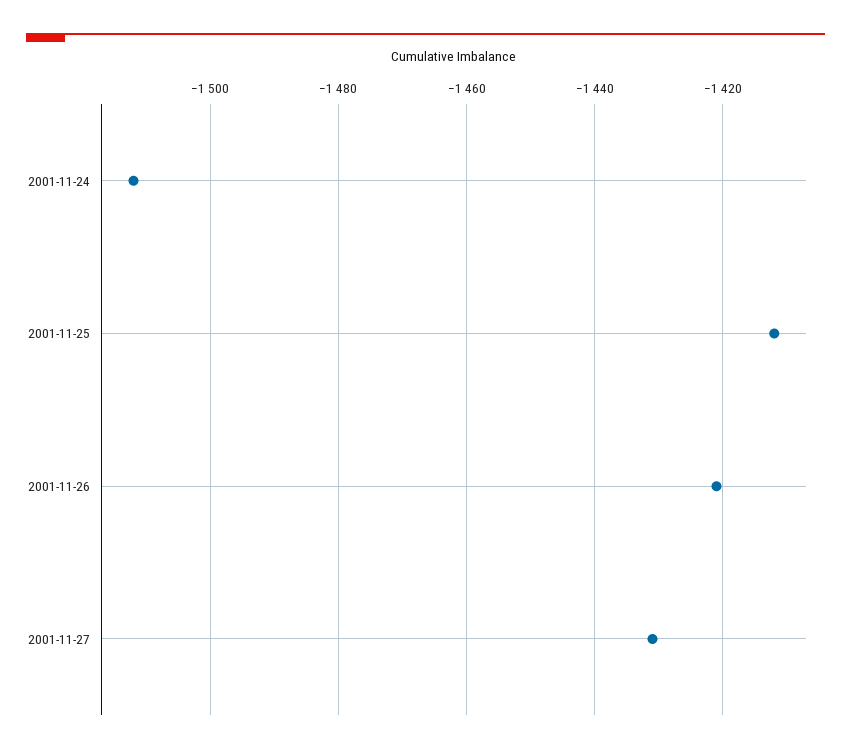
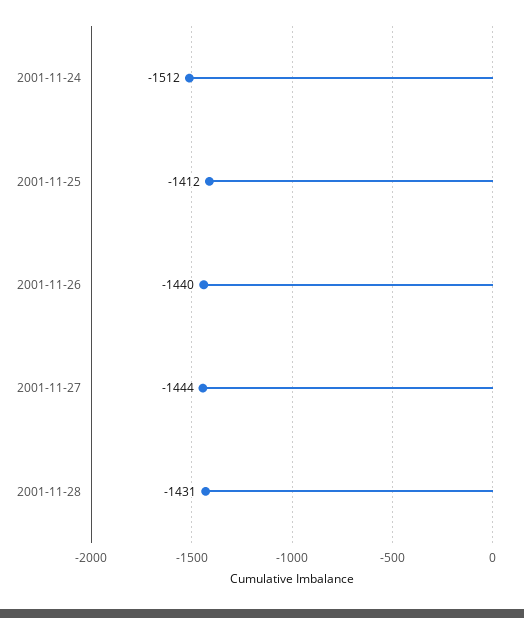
2001-11-26: -1420 -> -1440
2001-11-27: -1430 -> -1444
2001-11-28: none -> -1431

